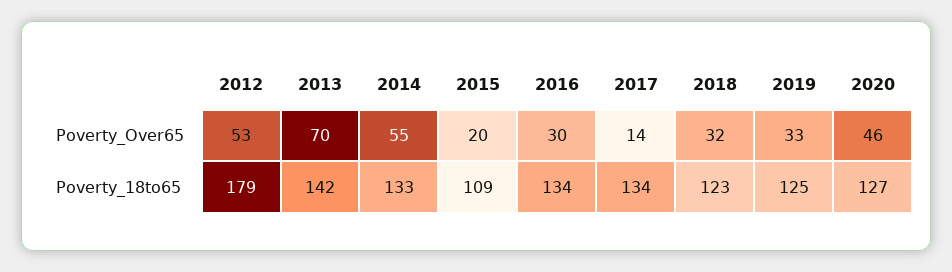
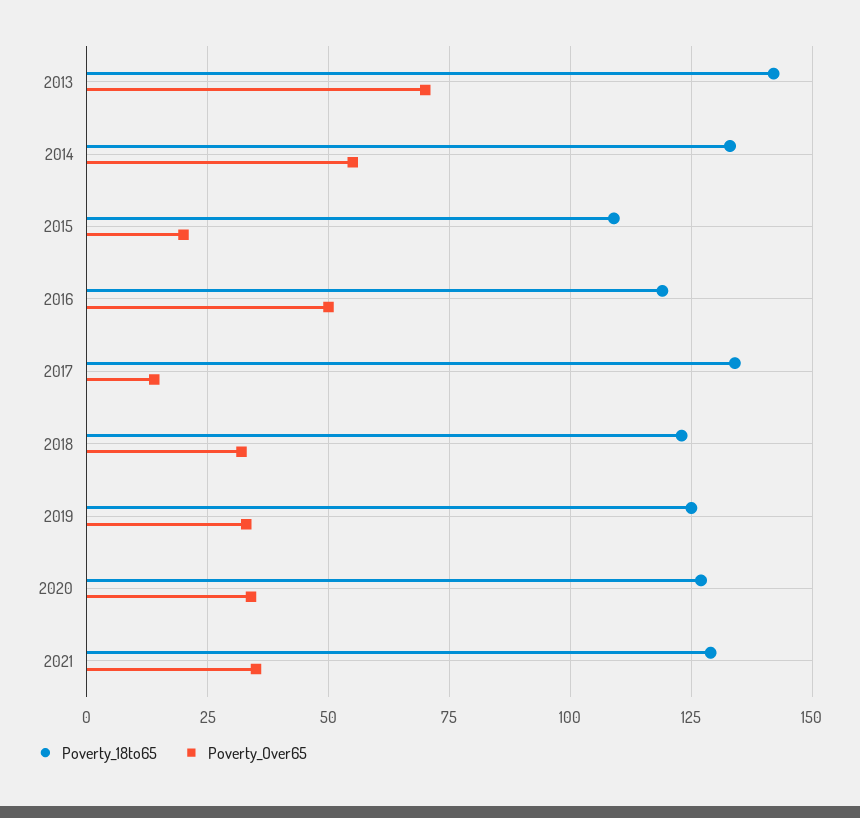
Poverty_Over65, 2012: 53 -> none
Poverty_Over65, 2016: 30 -> 50
Poverty_Over65, 2020: 46 -> 35
Poverty_18to65, 2012: 179 -> none
Poverty_18to65, 2016: 134 -> 120
Poverty_18to65, 2021: none -> 130
Poverty_Over65, 2021: none -> 35

